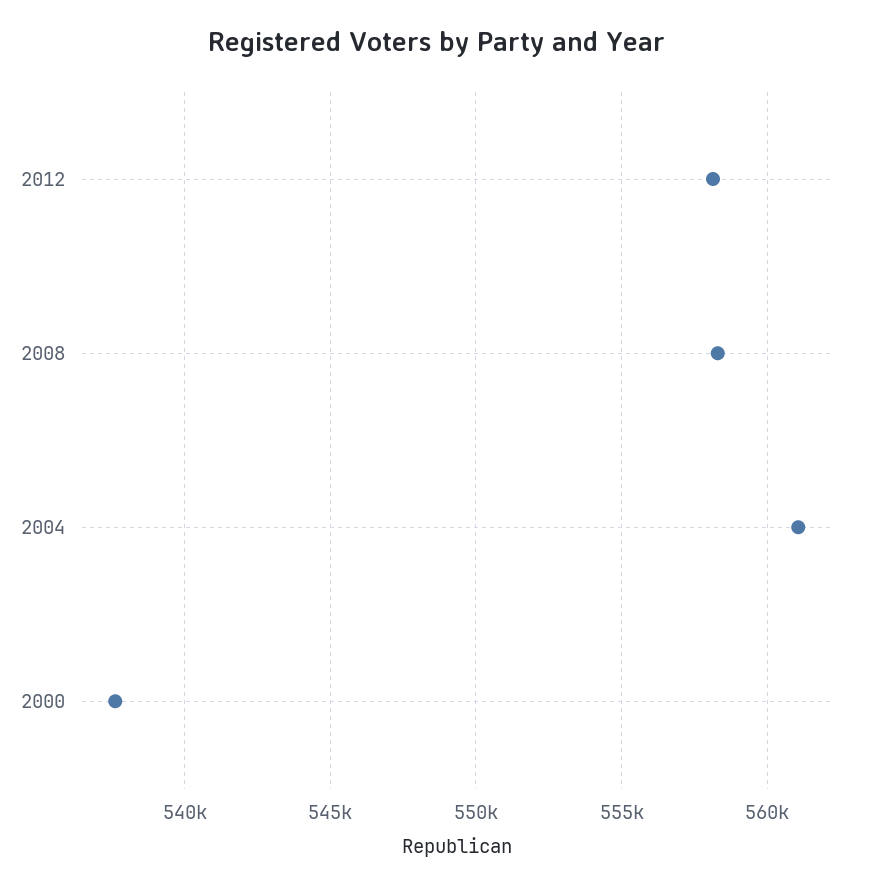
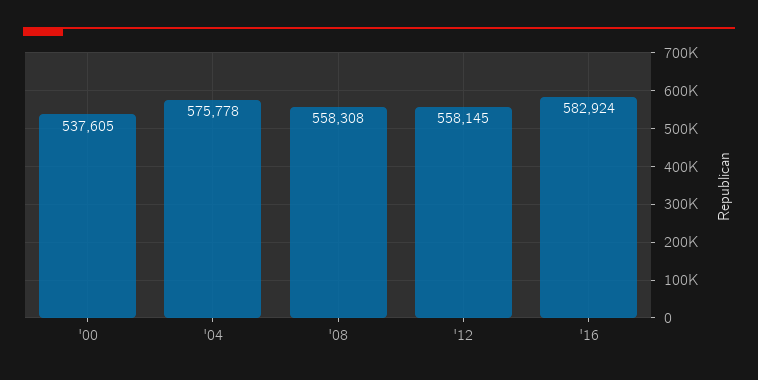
2004: 561000 -> 575778
'16: none -> 582924

